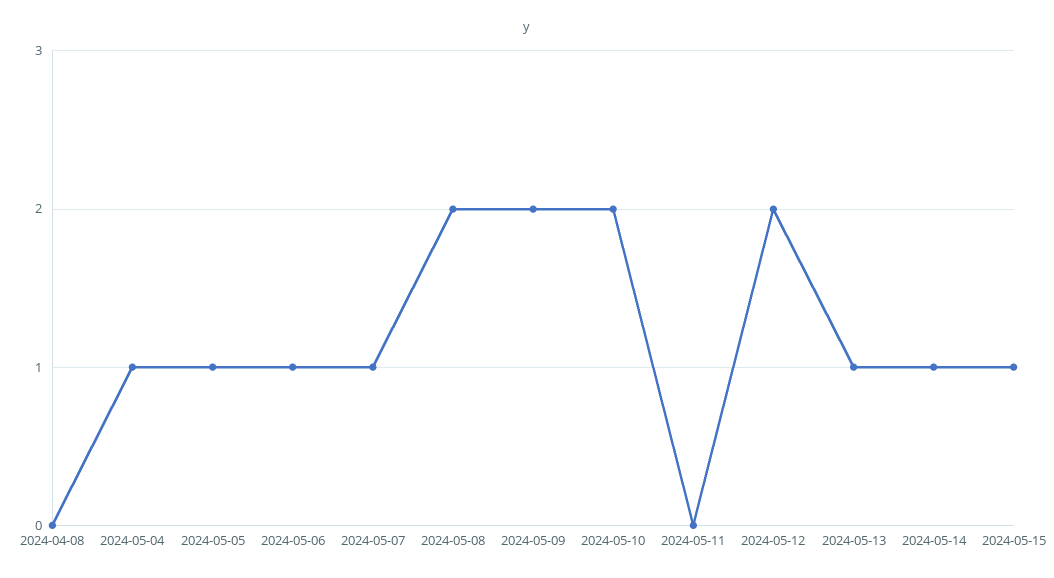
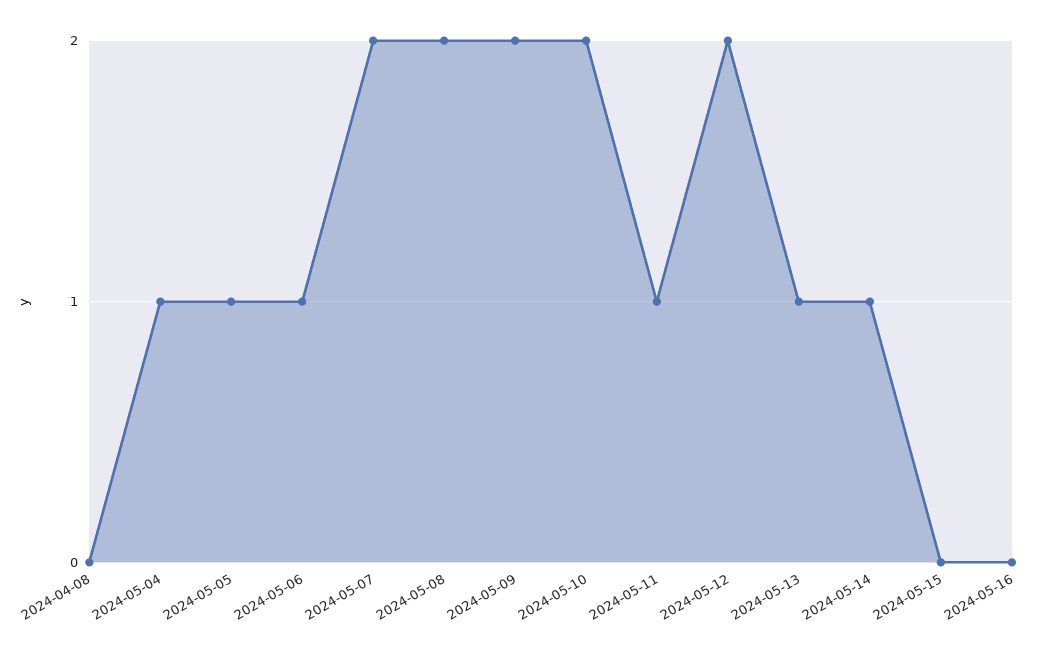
2024-05-07: 1 -> 2
2024-05-11: 0 -> 1
2024-05-15: 1 -> 0
2024-05-16: none -> 0

